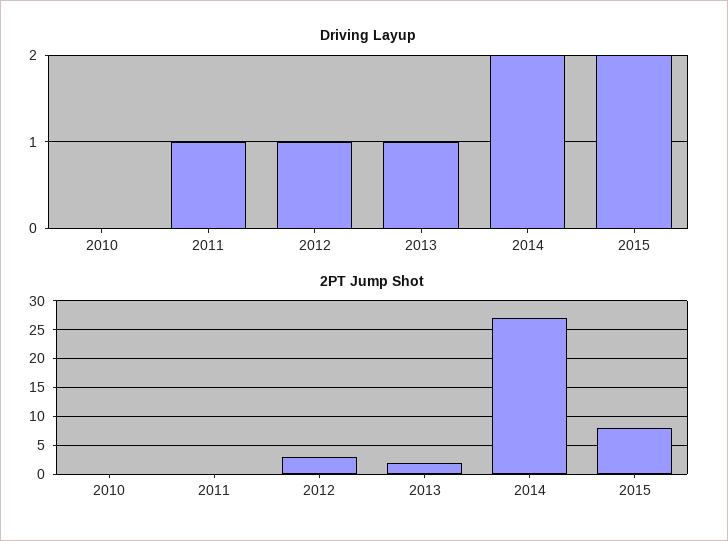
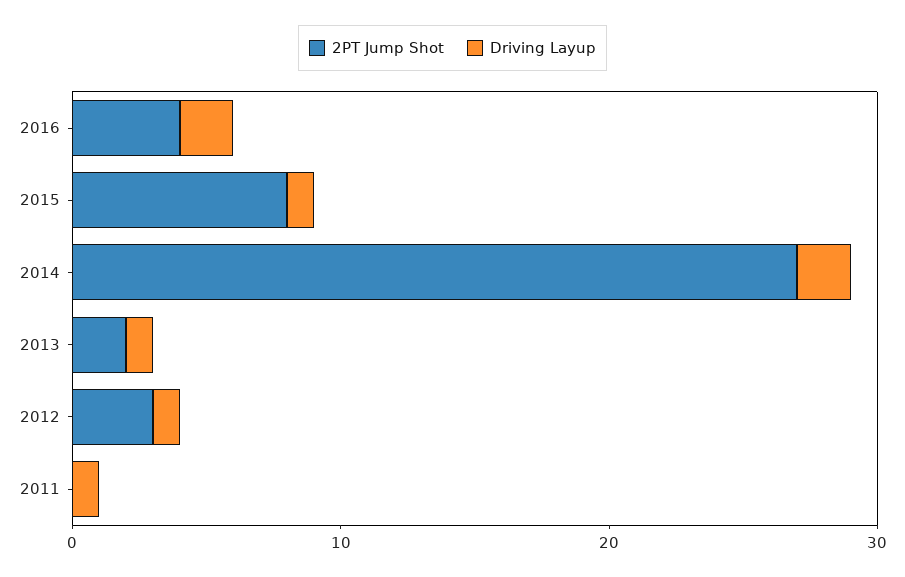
Driving Layup, 2010: 0 -> none
Driving Layup, 2015: 2 -> 1
2PT Jump Shot, 2010: 0 -> none
2PT Jump Shot, 2016: none -> 4
Driving Layup, 2016: none -> 2

